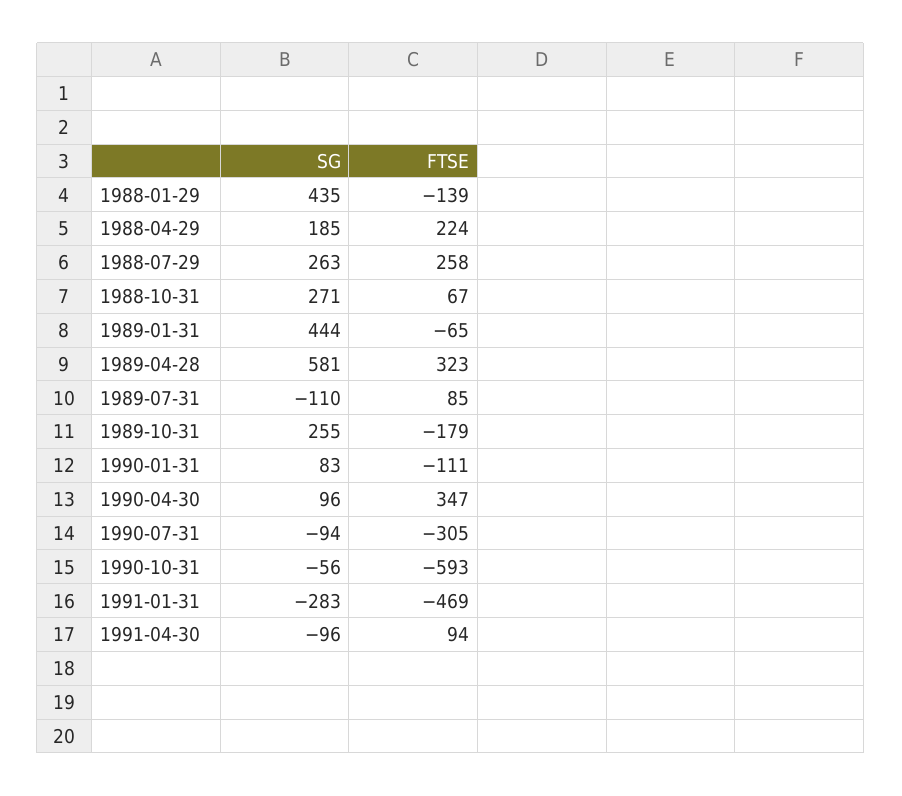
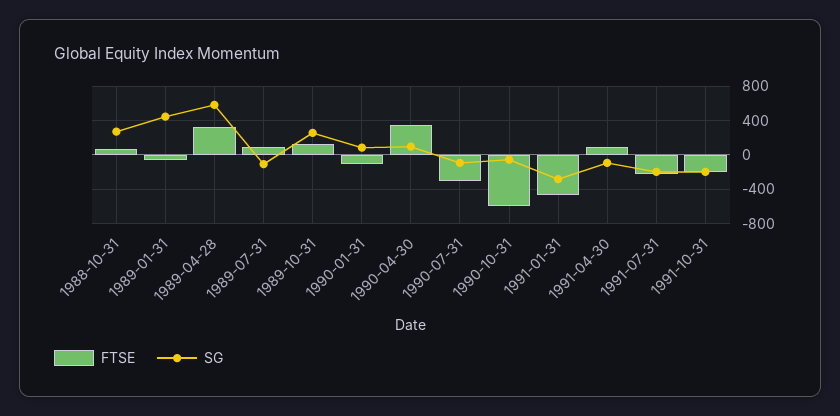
SG, 1988-01-29: 435 -> none
FTSE, 1988-01-29: -139 -> none
SG, 1988-04-29: 185 -> none
FTSE, 1988-04-29: 224 -> none
SG, 1988-07-29: 263 -> none
FTSE, 1988-07-29: 258 -> none
FTSE, 1989-10-31: -179 -> 100
FTSE, 1991-07-31: none -> -200
SG, 1991-07-31: none -> -200
FTSE, 1991-10-31: none -> -200
SG, 1991-10-31: none -> -200

